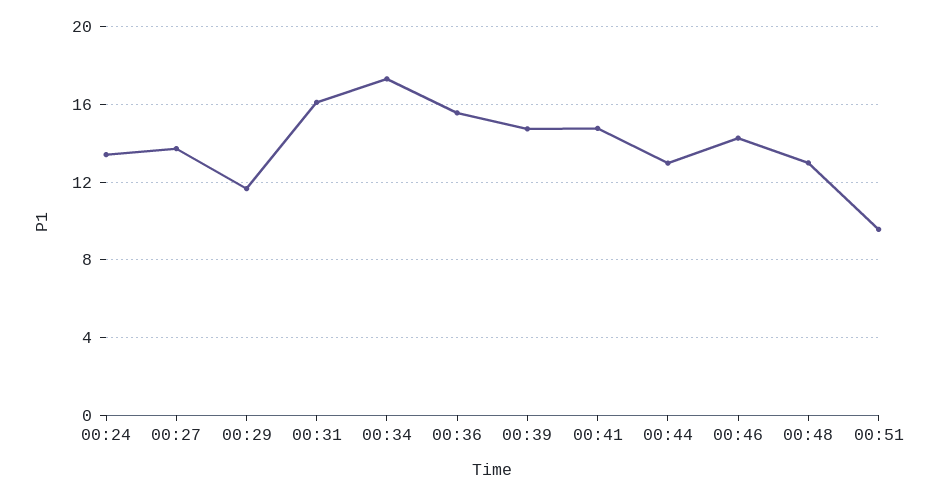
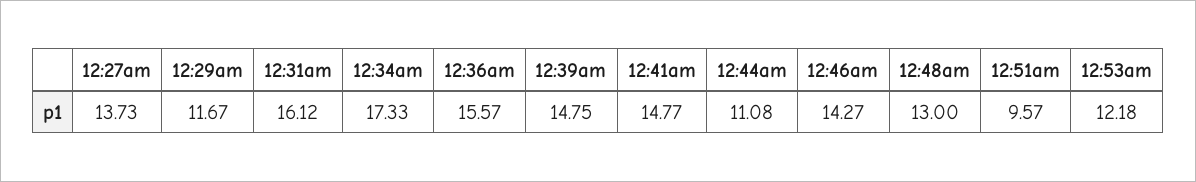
00:24: 13.5 -> none
00:44: 13 -> 11.08
12:53am: none -> 12.18

